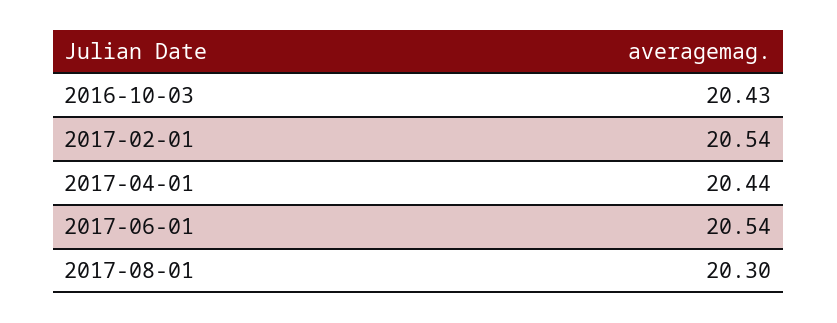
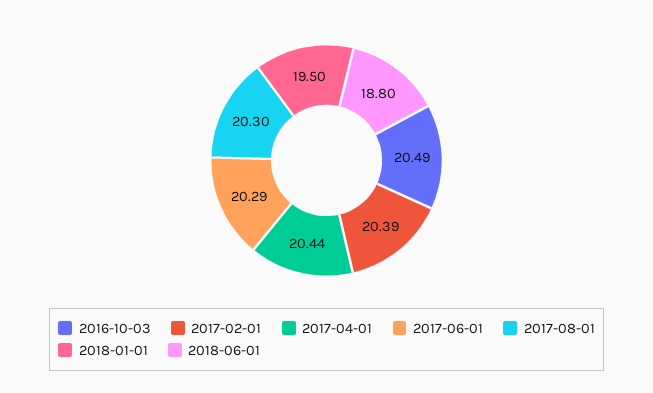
2016-10-03: 20.43 -> 20.49
2017-02-01: 20.54 -> 20.39
2017-06-01: 20.54 -> 20.29
2018-01-01: none -> 19.5
2018-06-01: none -> 18.8

